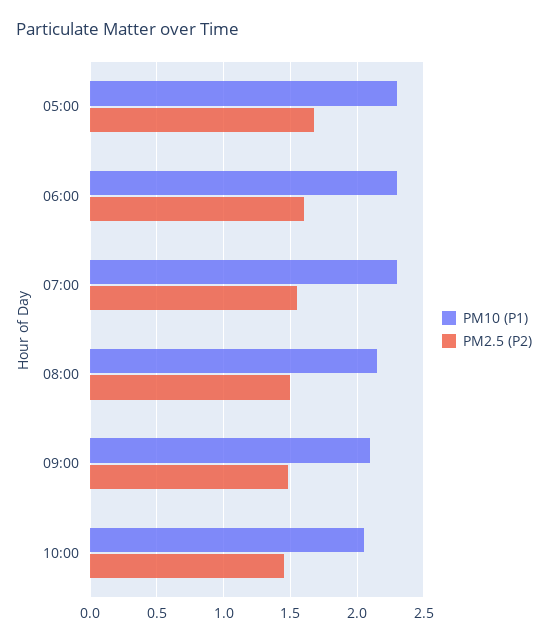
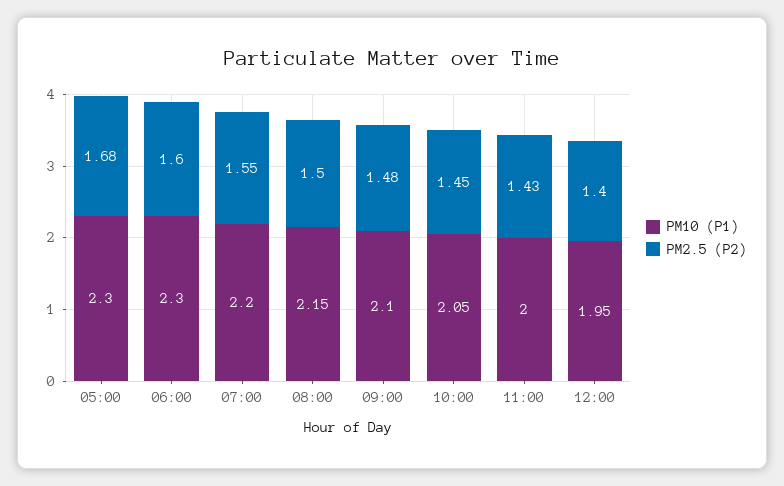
PM10 (P1), 07:00: 2.3 -> 2.2
PM10 (P1), 11:00: none -> 2
PM2.5 (P2), 11:00: none -> 1.43
PM10 (P1), 12:00: none -> 1.95
PM2.5 (P2), 12:00: none -> 1.4

